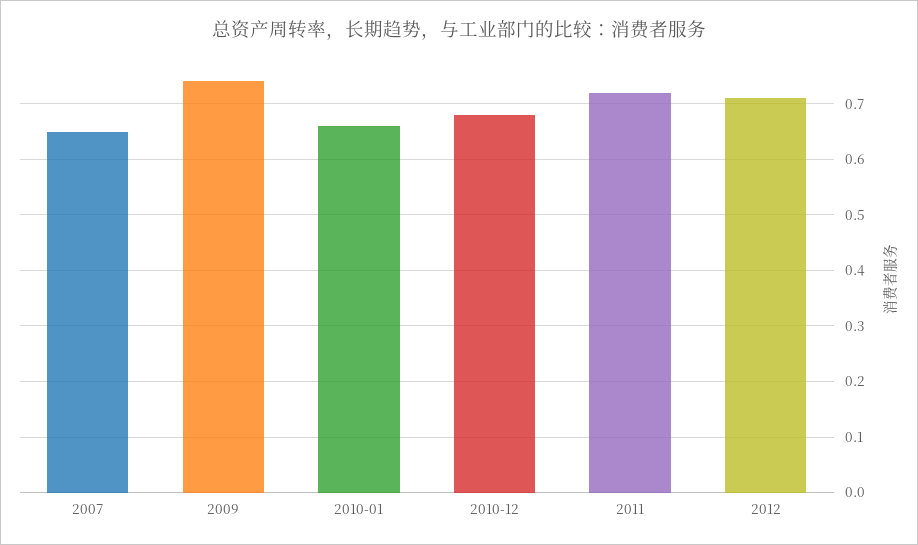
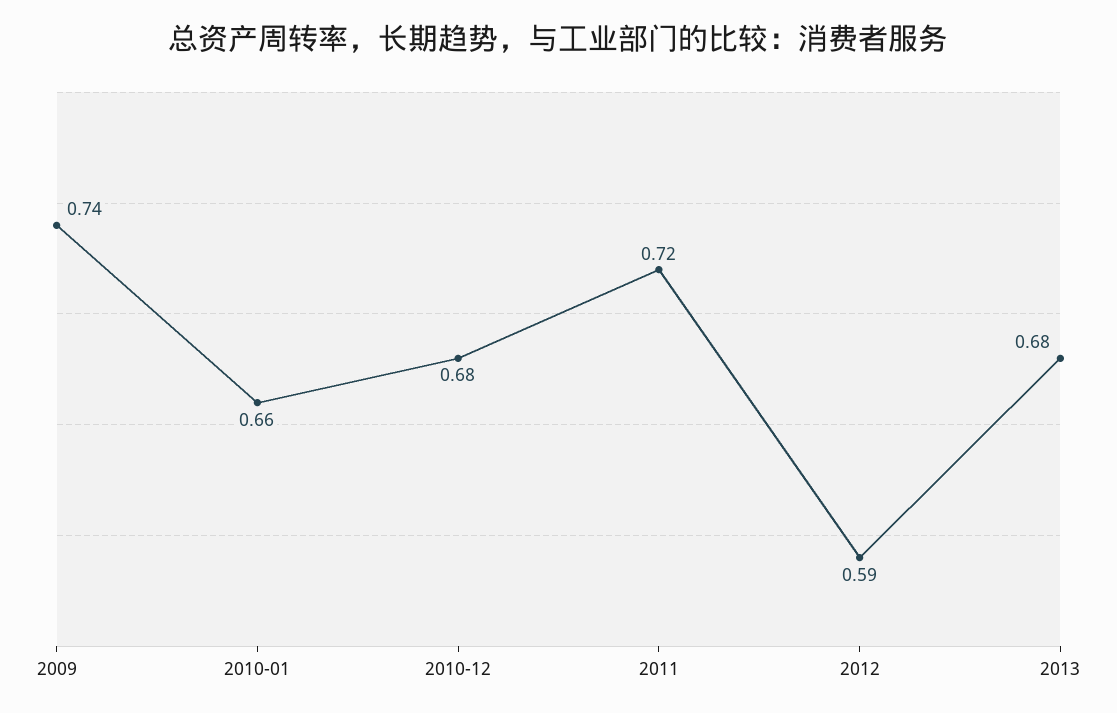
2007: 0.65 -> none
2012: 0.7 -> 0.59
2013: none -> 0.68

